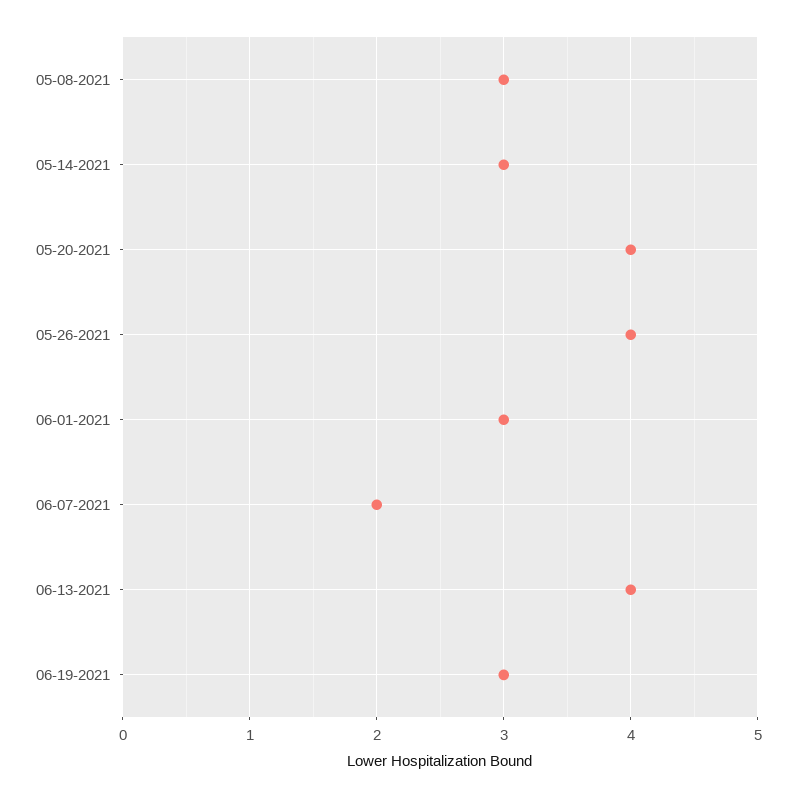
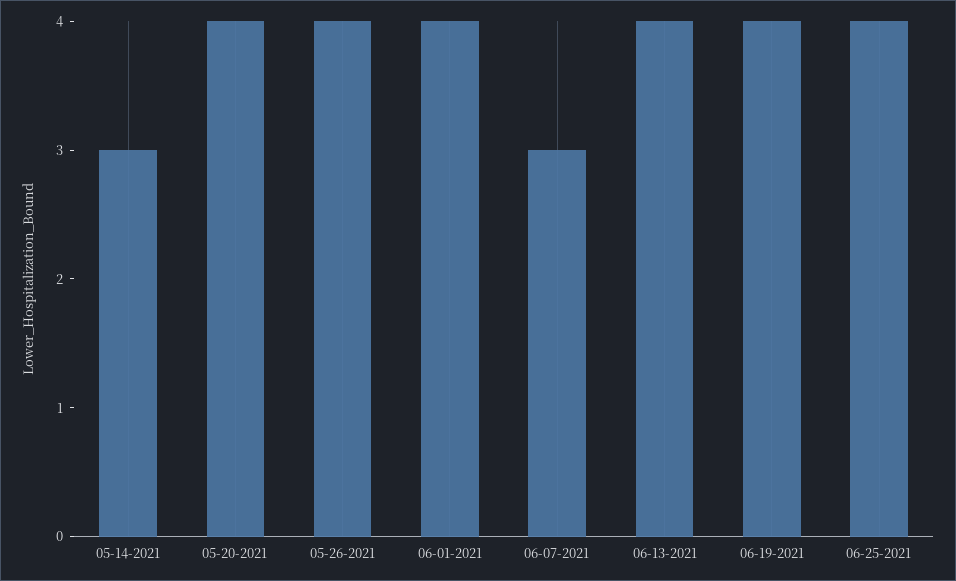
05-08-2021: 3 -> none
06-01-2021: 3 -> 4
06-07-2021: 2 -> 3
06-19-2021: 3 -> 4
06-25-2021: none -> 4

